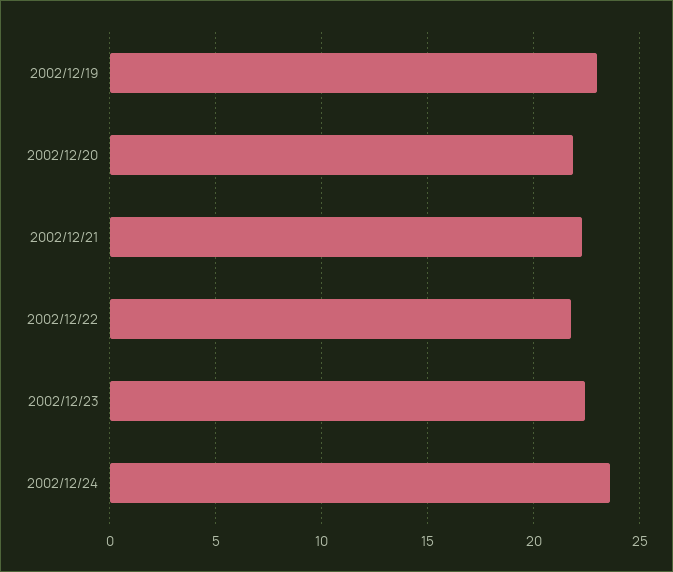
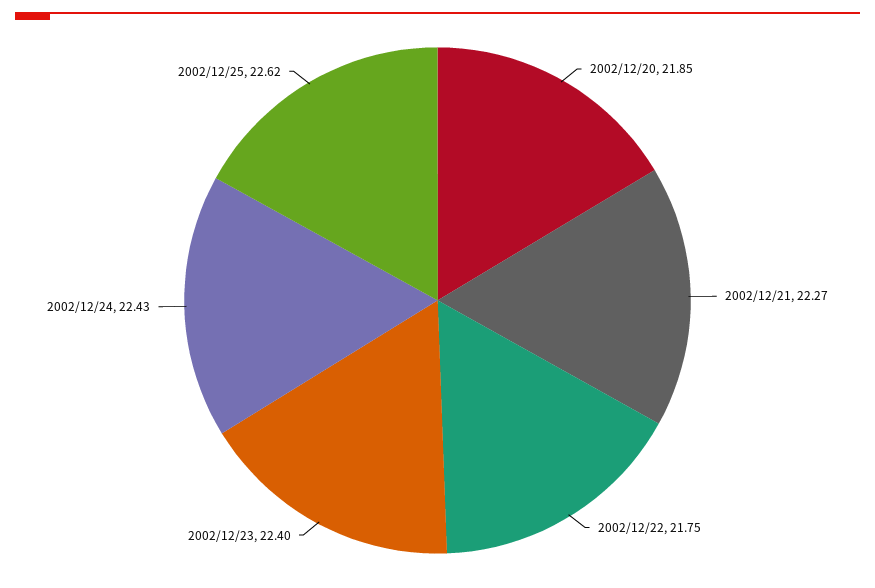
2002/12/19: 23 -> none
2002/12/24: 23.5 -> 22.43
2002/12/25: none -> 22.62

